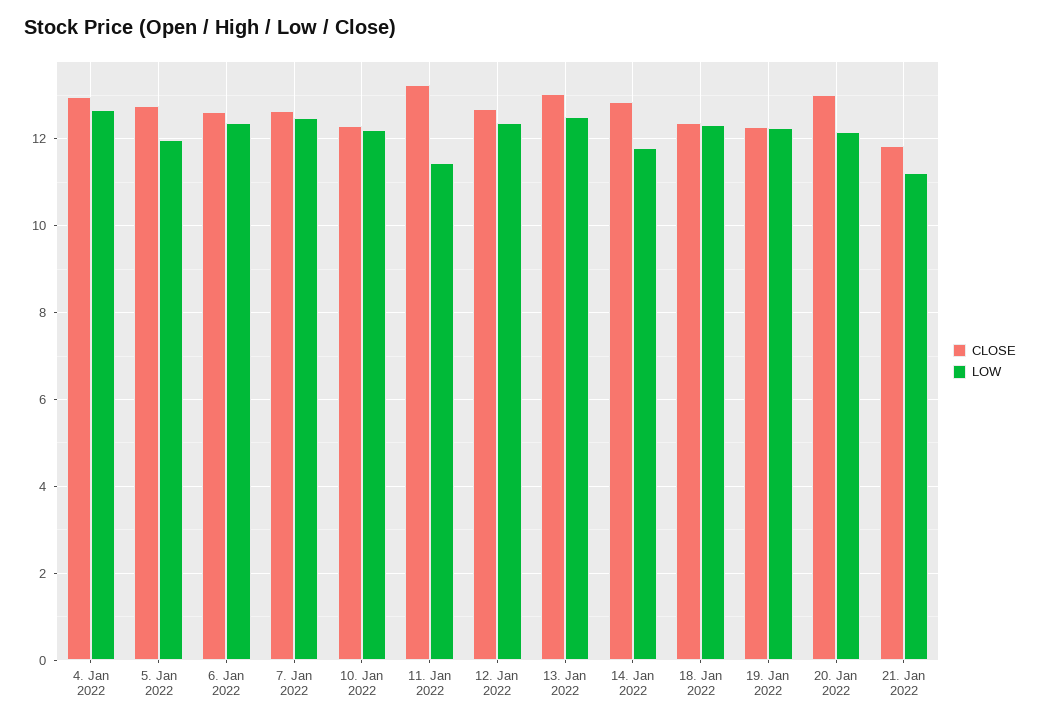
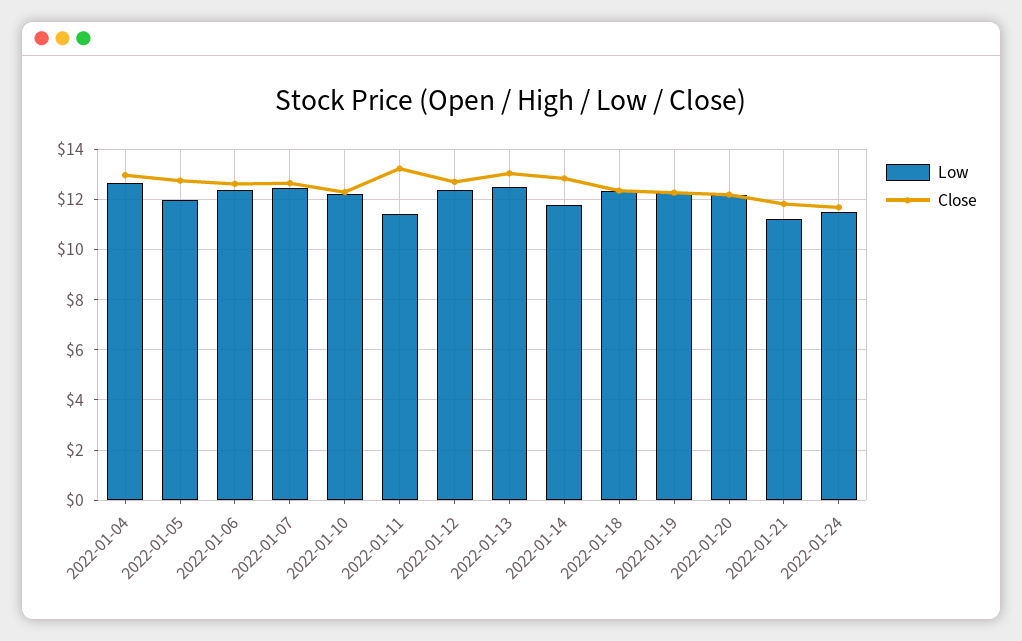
CLOSE, 20. Jan 2022: 13 -> 12.25
LOW, 2022-01-24: none -> 11.5
CLOSE, 2022-01-24: none -> 11.75

